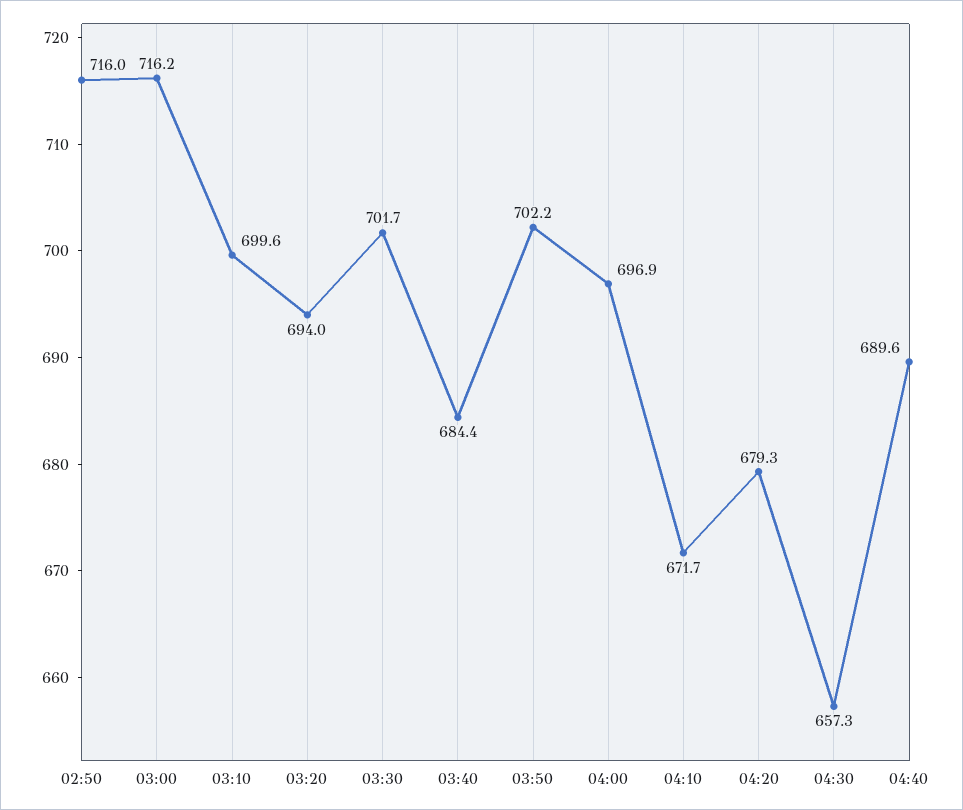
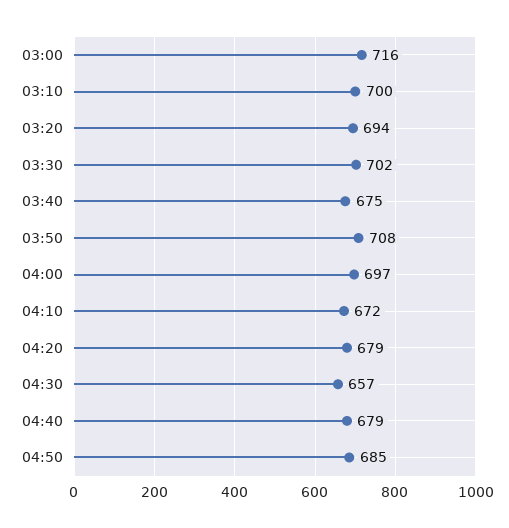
02:50: 716 -> none
03:40: 684.4 -> 675
03:50: 702.2 -> 708
04:40: 689.6 -> 679
04:50: none -> 685

